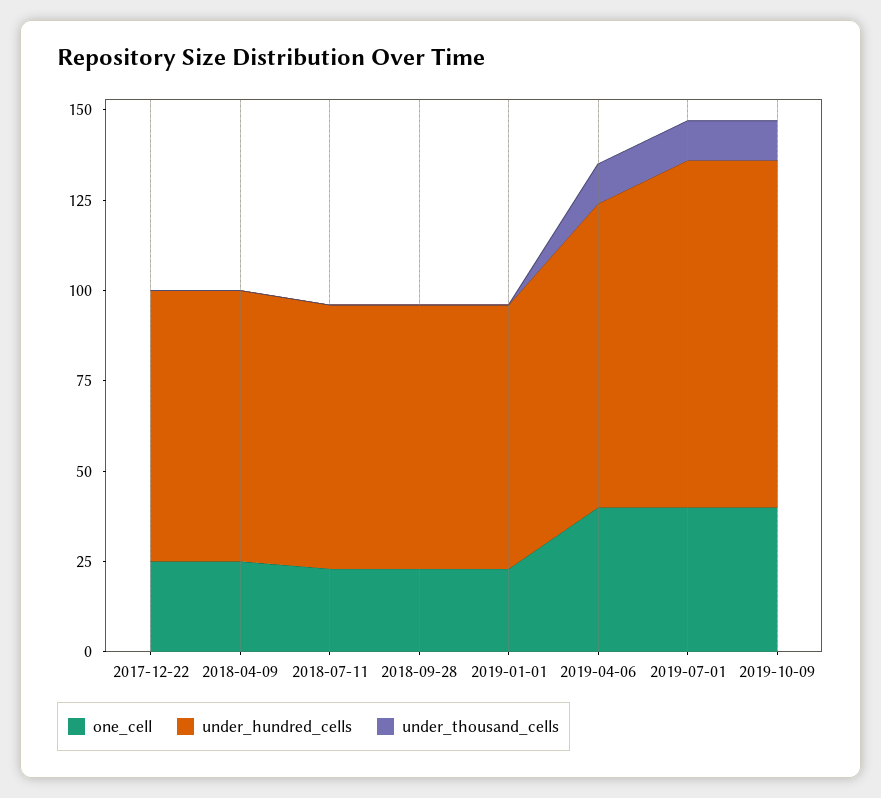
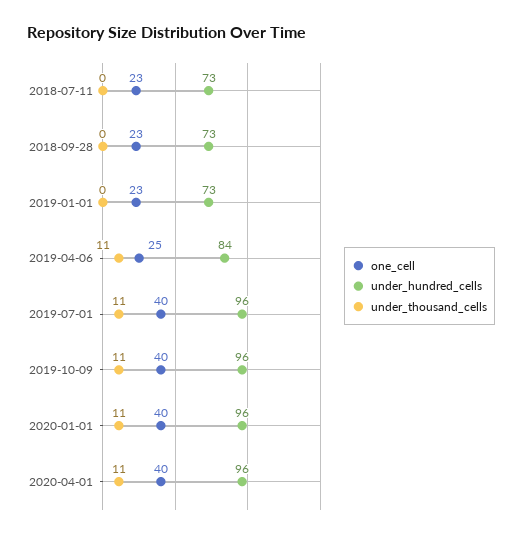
one_cell, 2017-12-22: 25 -> none
under_hundred_cells, 2017-12-22: 75 -> none
under_thousand_cells, 2017-12-22: 0 -> none
one_cell, 2018-04-09: 25 -> none
under_hundred_cells, 2018-04-09: 75 -> none
under_thousand_cells, 2018-04-09: 0 -> none
one_cell, 2019-04-06: 40 -> 25
one_cell, 2020-01-01: none -> 40
under_hundred_cells, 2020-01-01: none -> 96
under_thousand_cells, 2020-01-01: none -> 11
one_cell, 2020-04-01: none -> 40
under_hundred_cells, 2020-04-01: none -> 96
under_thousand_cells, 2020-04-01: none -> 11

